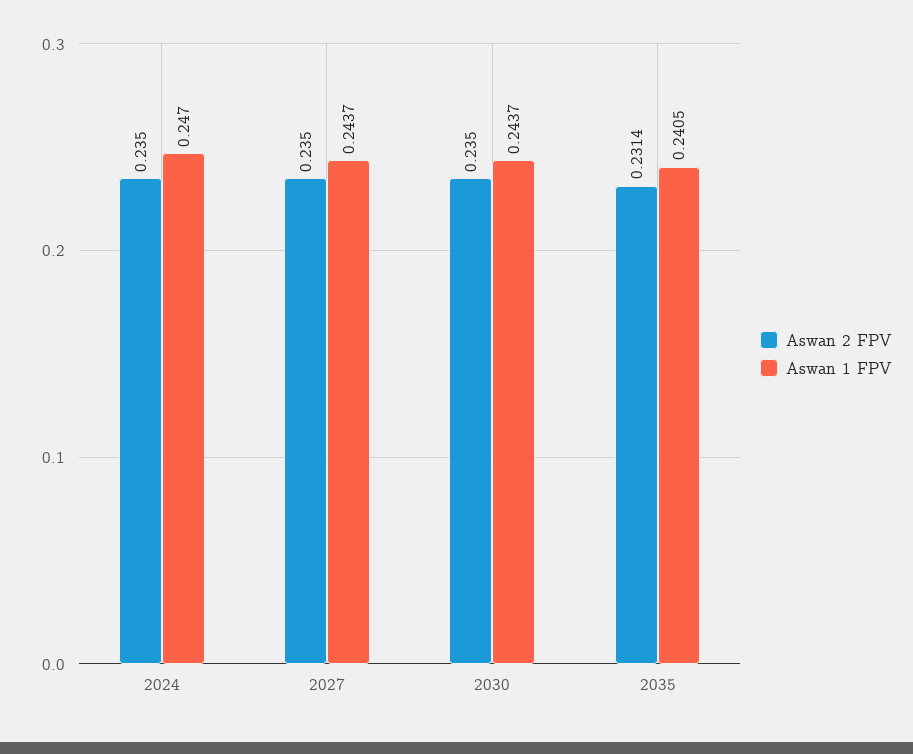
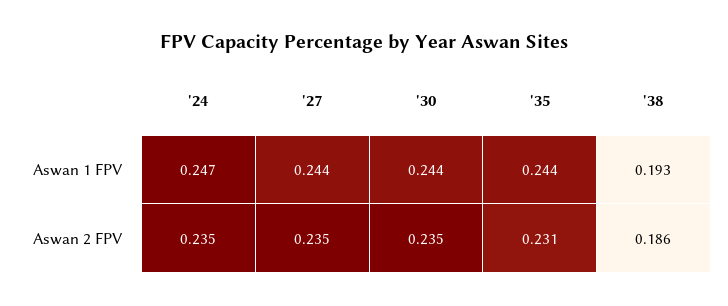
Aswan 1 FPV, 2035: 0.2405 -> 0.244
Aswan 1 FPV, '38: none -> 0.193
Aswan 2 FPV, '38: none -> 0.186

